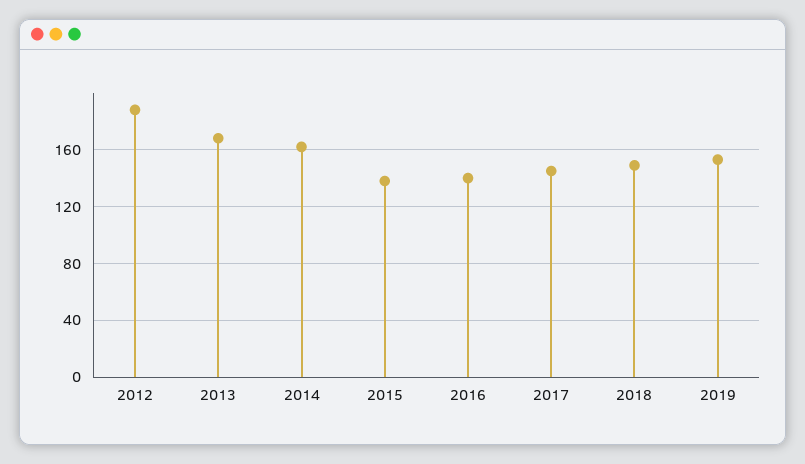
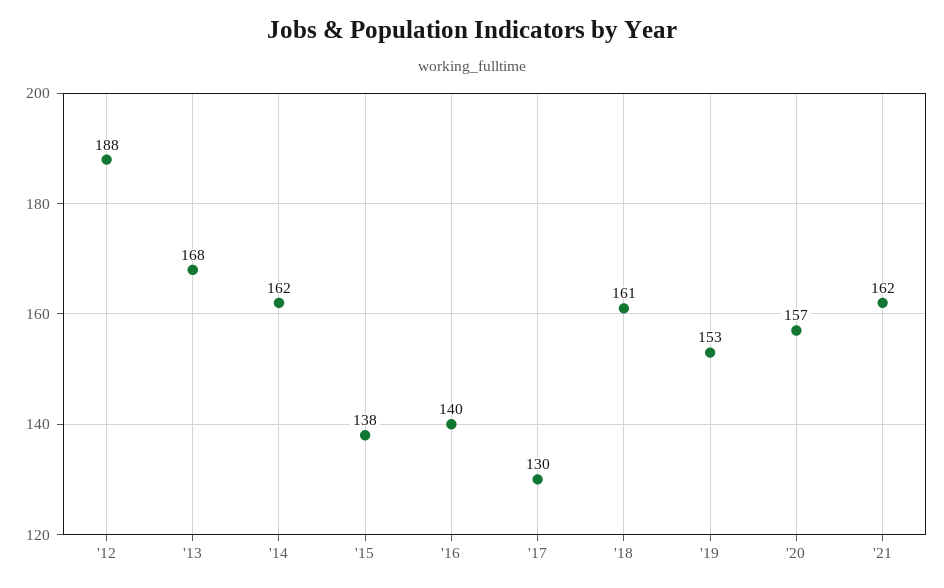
2017: 145 -> 130
2018: 150 -> 161
'20: none -> 157
'21: none -> 162

